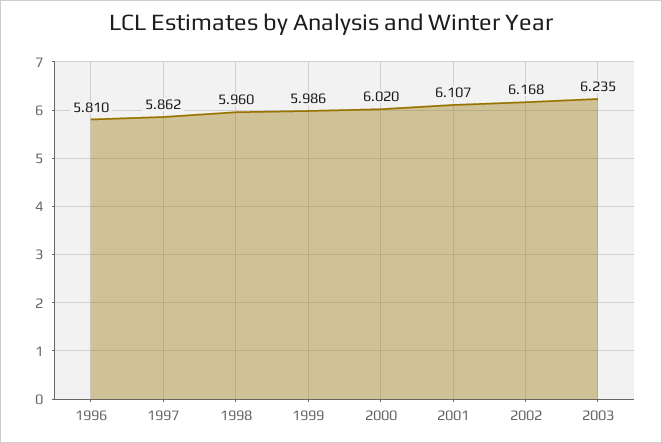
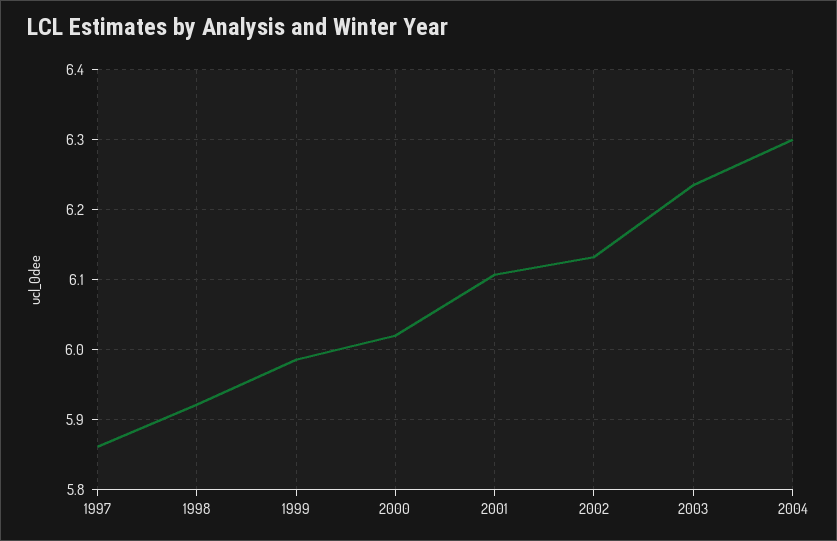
1996: 5.81 -> none
1998: 5.96 -> 5.92
2002: 6.168 -> 6.13
2004: none -> 6.3

